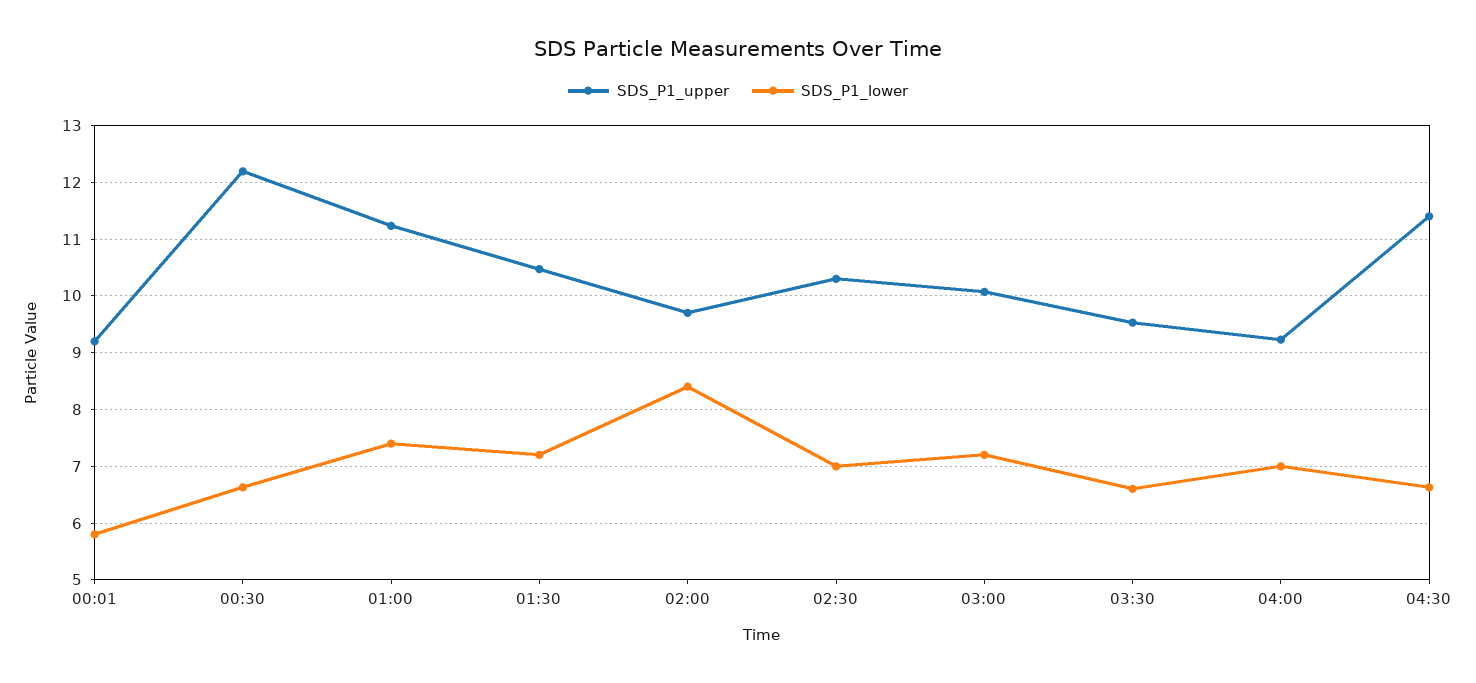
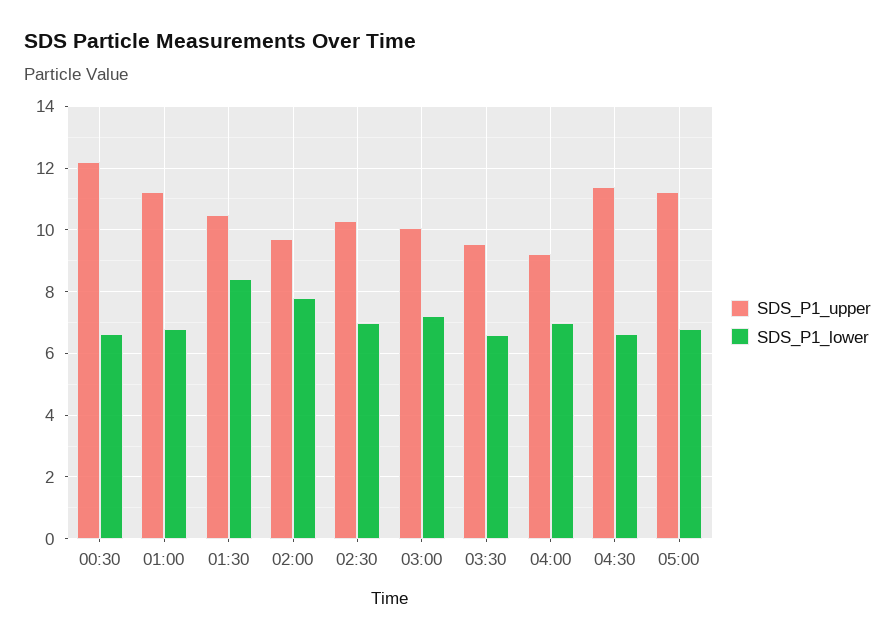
SDS_P1_upper, 00:01: 9.2 -> none
SDS_P1_lower, 00:01: 5.8 -> none
SDS_P1_lower, 01:00: 7.4 -> 6.8
SDS_P1_lower, 01:30: 7.2 -> 8.4
SDS_P1_lower, 02:00: 8.4 -> 7.8
SDS_P1_upper, 05:00: none -> 11.2
SDS_P1_lower, 05:00: none -> 6.8

